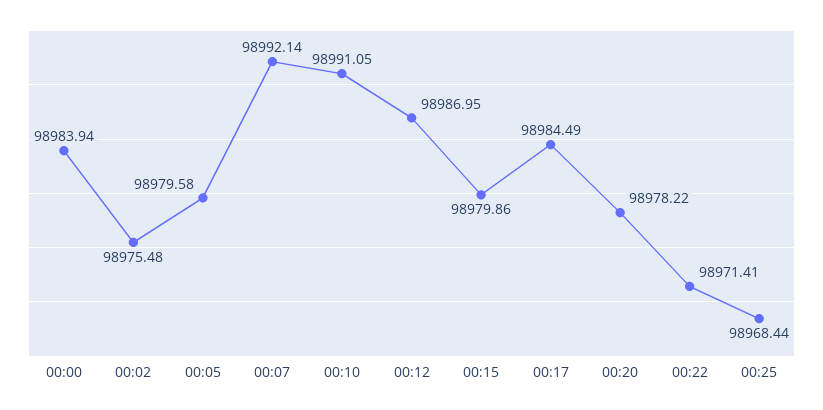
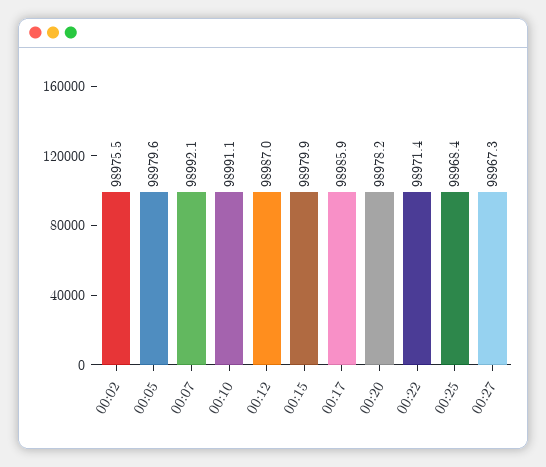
00:00: 98983.94 -> none
00:17: 98984.49 -> 98985.9
00:27: none -> 98967.3

